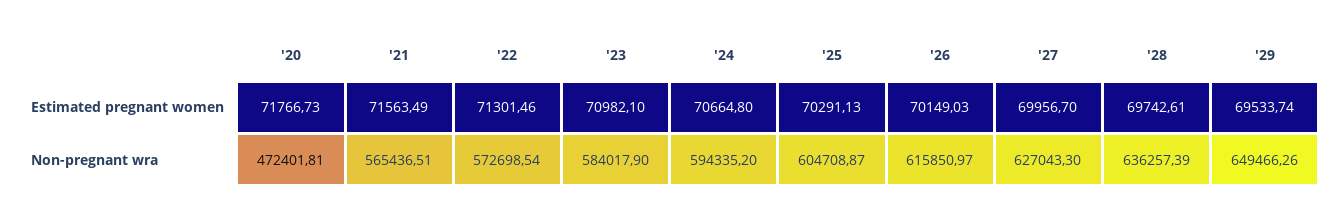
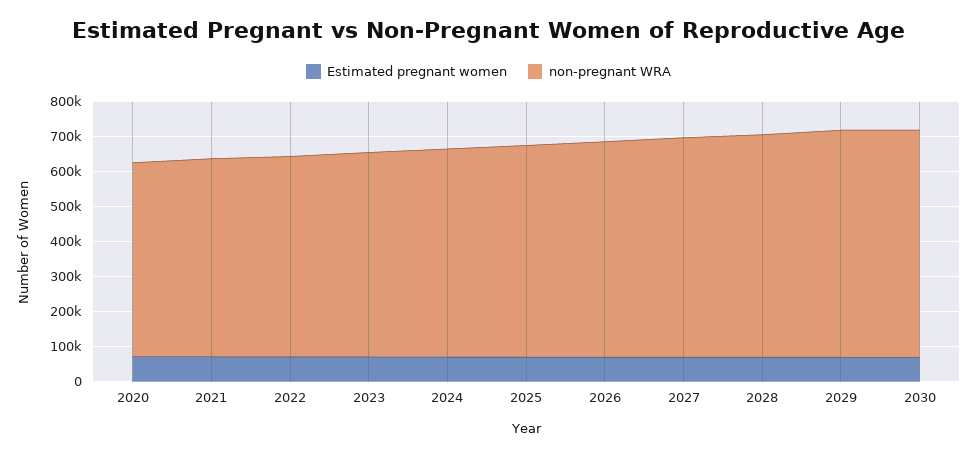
Non-pregnant wra, '20: 472401.81 -> 550000
Estimated pregnant women, 2030: none -> 75000
Non-pregnant wra, 2030: none -> 650000

